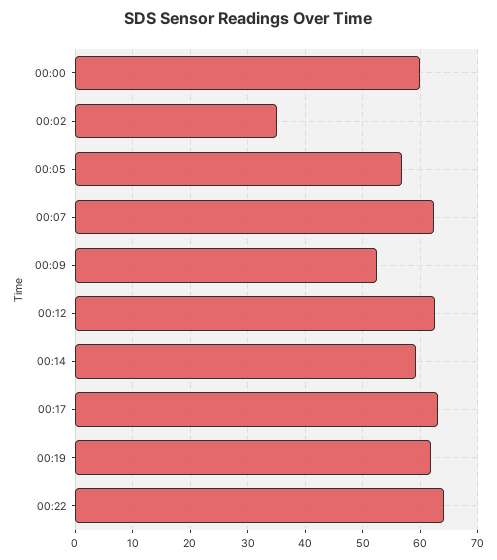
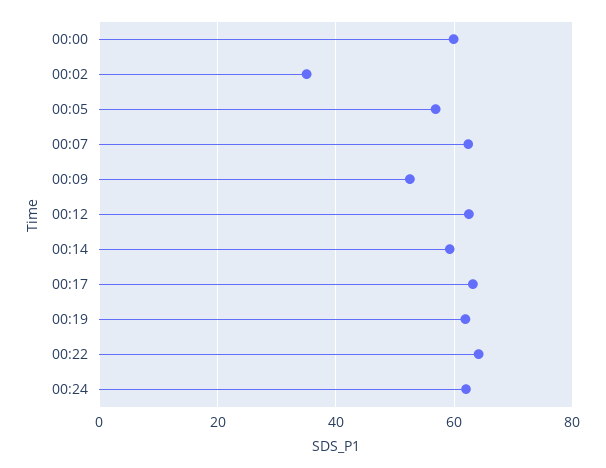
00:24: none -> 62

